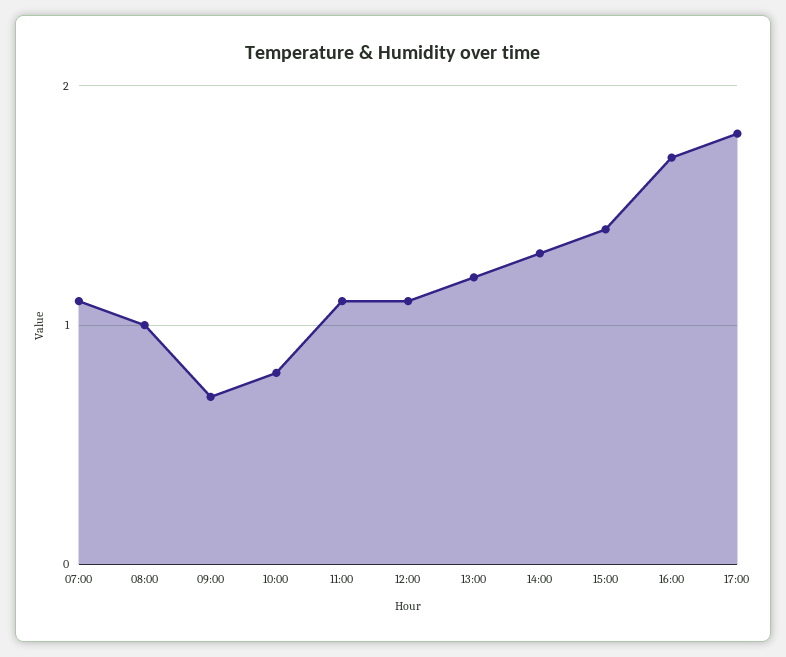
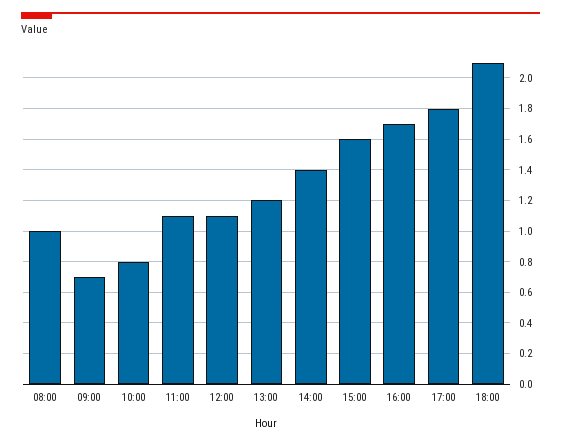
07:00: 1.1 -> none
14:00: 1.3 -> 1.4
15:00: 1.4 -> 1.6
18:00: none -> 2.1

